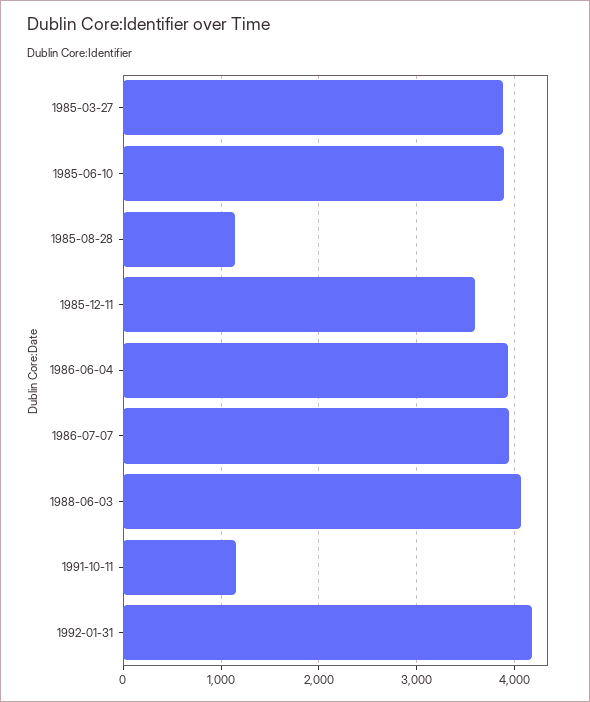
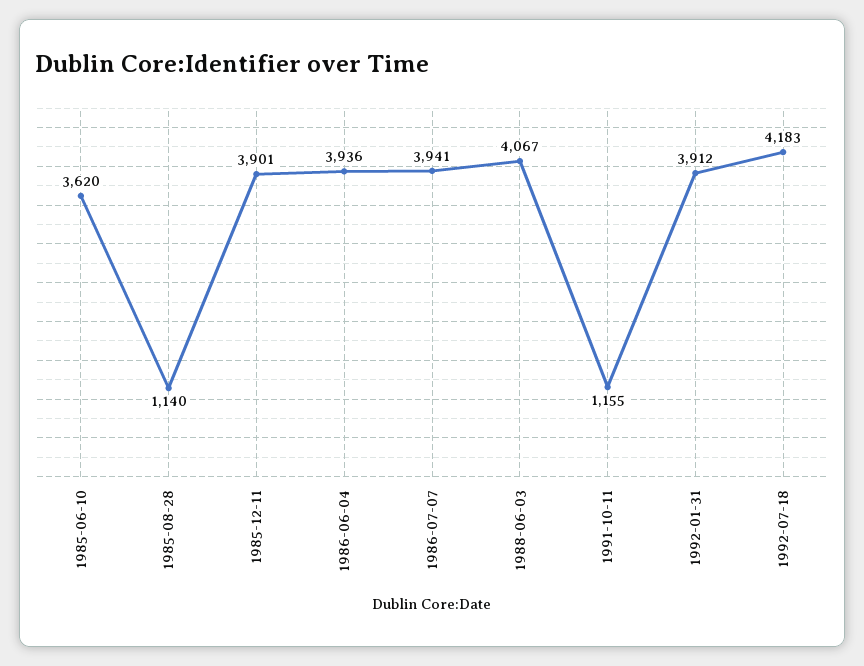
1985-03-27: 3900 -> none
1985-06-10: 3900 -> 3620
1985-12-11: 3600 -> 3901
1992-01-31: 4200 -> 3912
1992-07-18: none -> 4183

